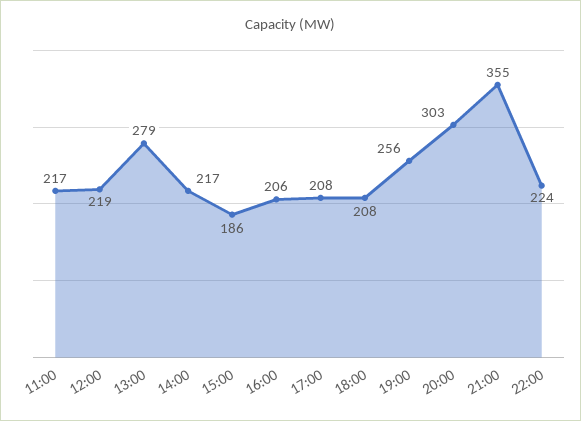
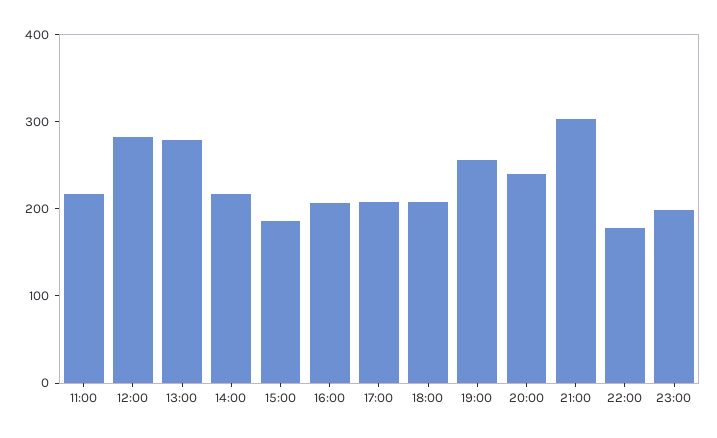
12:00: 219 -> 280
20:00: 303 -> 240
21:00: 355 -> 300
22:00: 224 -> 180
23:00: none -> 200

